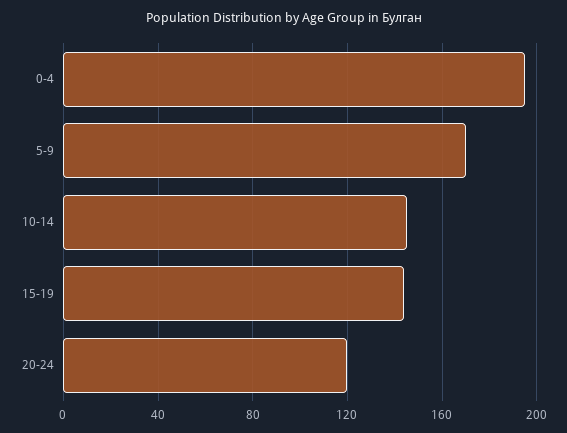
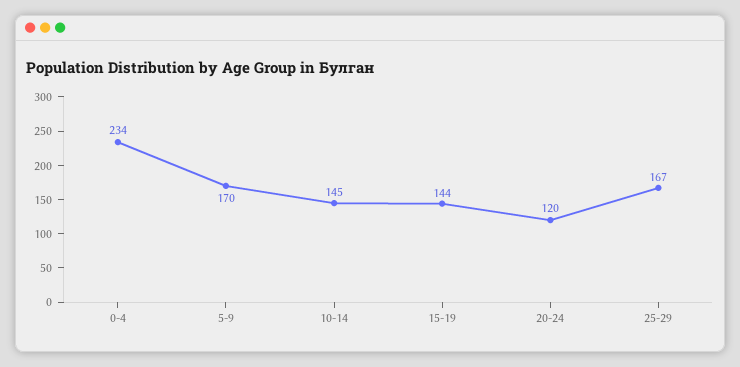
0-4: 195 -> 234
25-29: none -> 167

